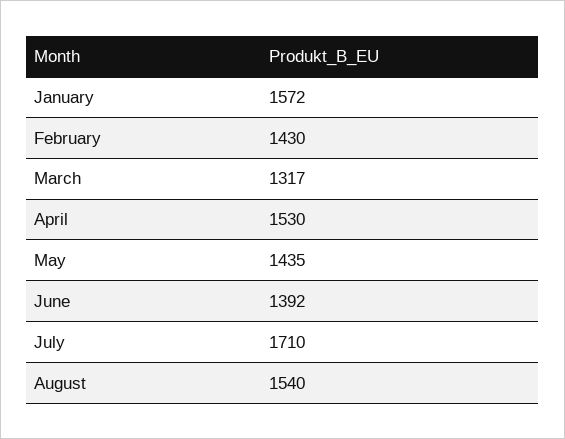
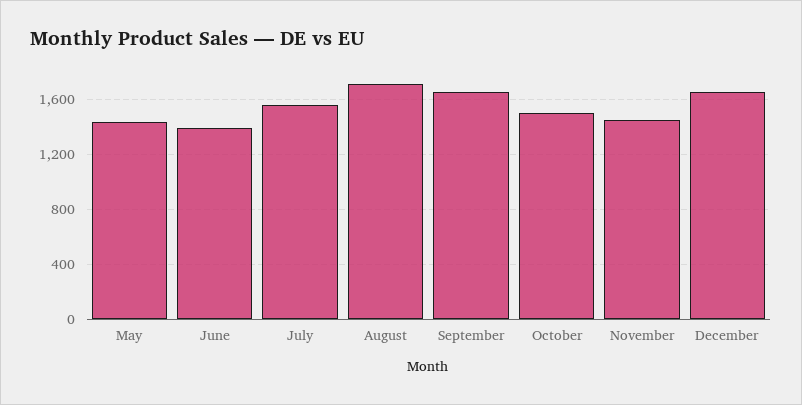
January: 1572 -> none
February: 1430 -> none
March: 1317 -> none
April: 1530 -> none
July: 1710 -> 1550
August: 1540 -> 1700
September: none -> 1650
October: none -> 1500
November: none -> 1450
December: none -> 1650

